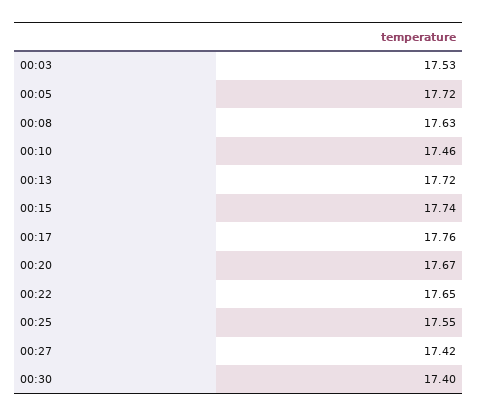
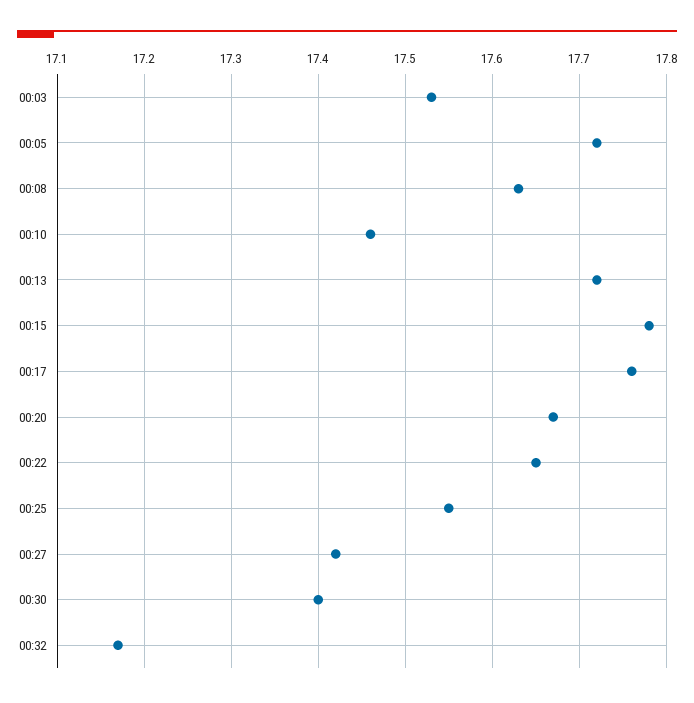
00:15: 17.74 -> 17.78
00:32: none -> 17.17

